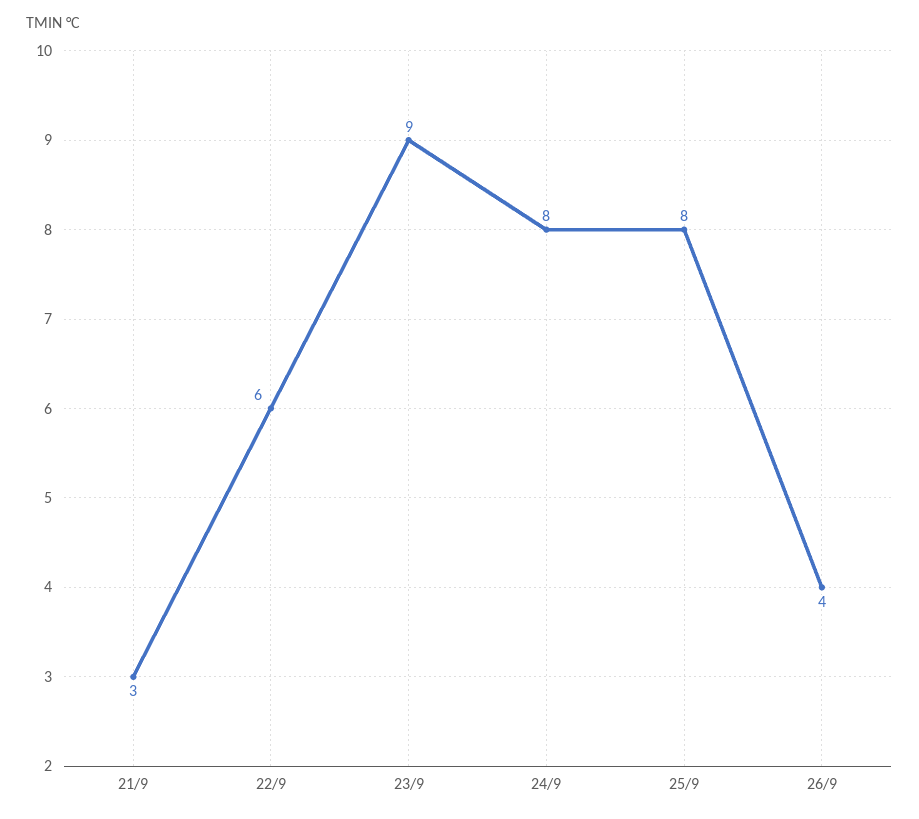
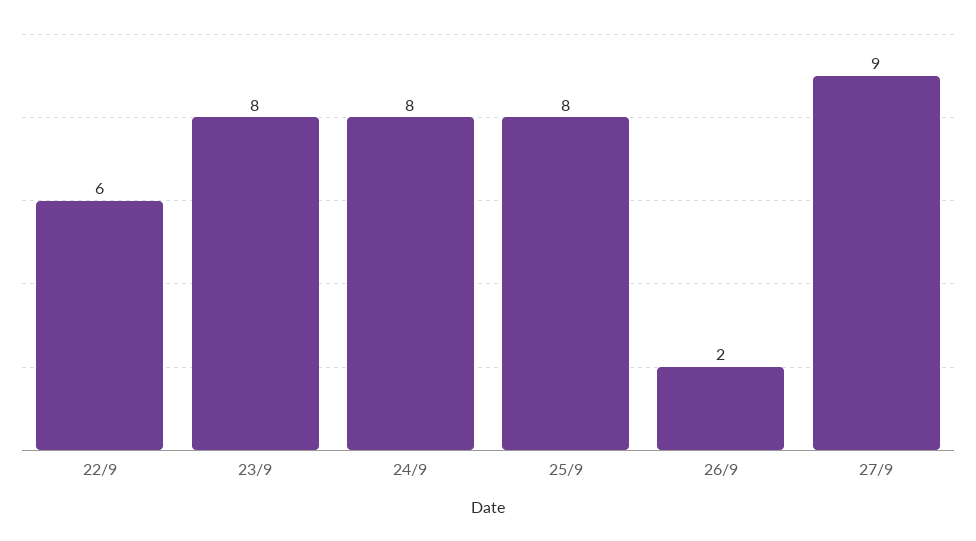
21/9: 3 -> none
23/9: 9 -> 8
26/9: 4 -> 2
27/9: none -> 9

